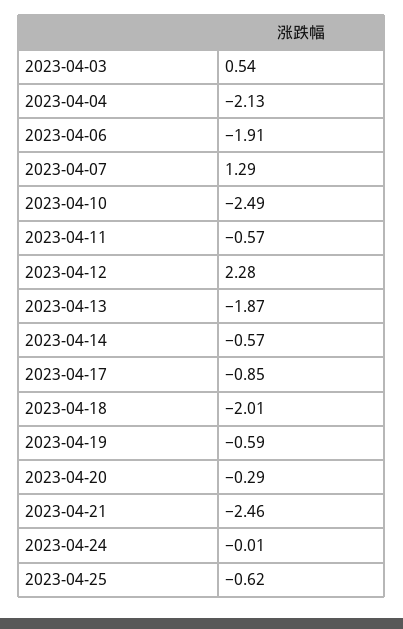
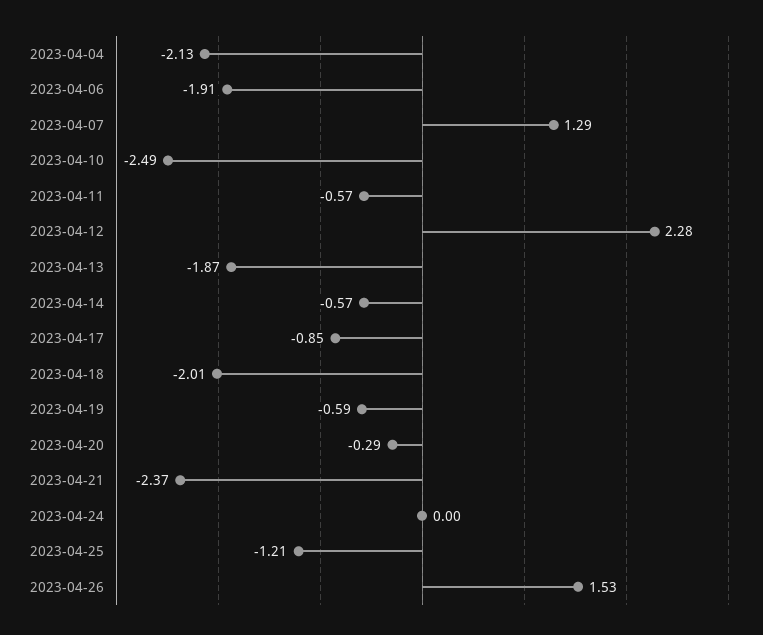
2023-04-03: 0.54 -> none
2023-04-21: -2.46 -> -2.37
2023-04-24: -0.01 -> 0
2023-04-25: -0.62 -> -1.21
2023-04-26: none -> 1.53

